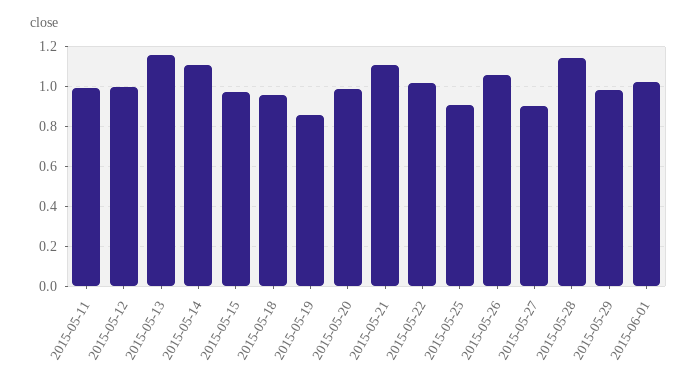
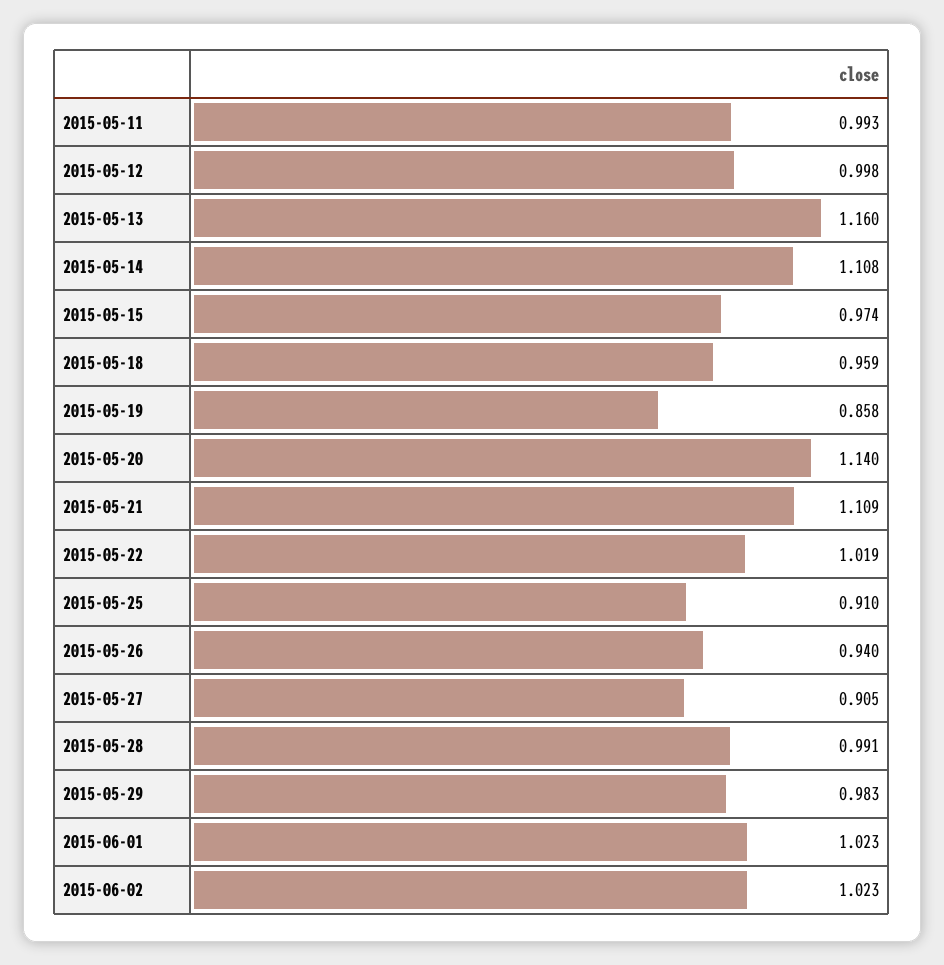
2015-05-20: 1 -> 1.14
2015-05-26: 1.05 -> 0.94
2015-05-28: 1.15 -> 0.991
2015-06-02: none -> 1.023

